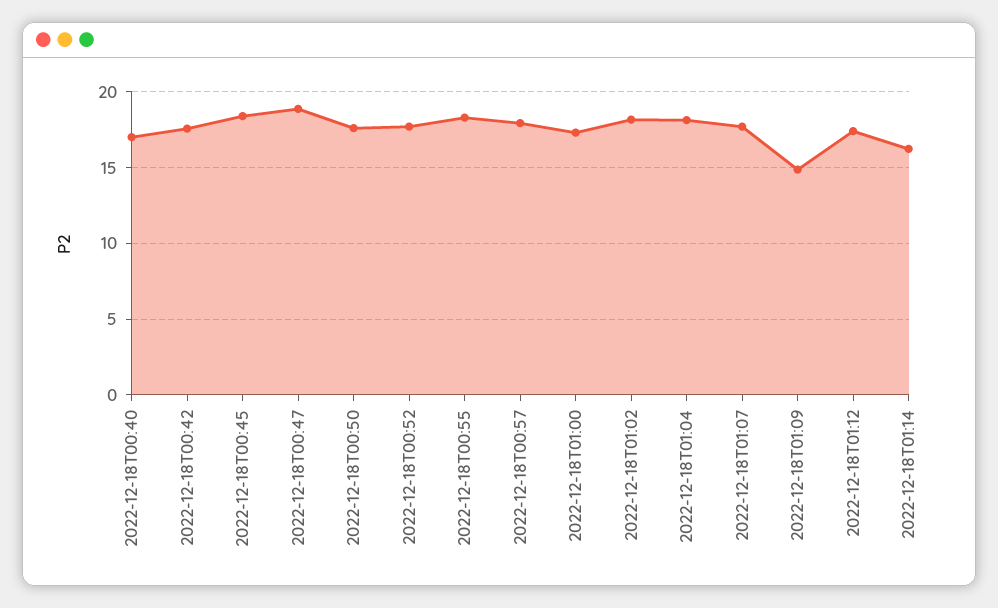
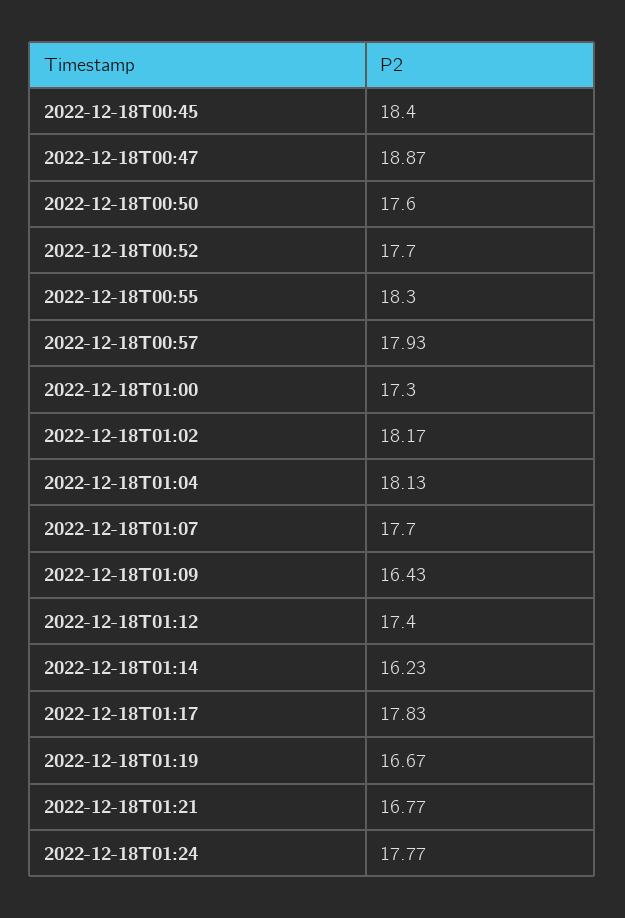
2022-12-18T00:40: 17 -> none
2022-12-18T00:42: 17.5 -> none
2022-12-18T01:09: 15 -> 16.43
2022-12-18T01:17: none -> 17.83
2022-12-18T01:19: none -> 16.67
2022-12-18T01:21: none -> 16.77
2022-12-18T01:24: none -> 17.77

